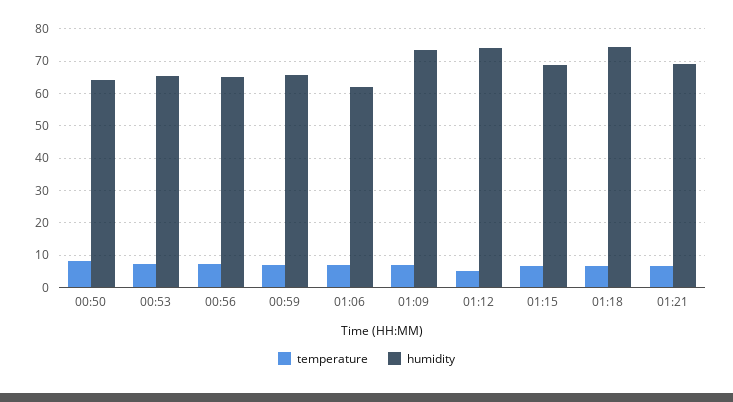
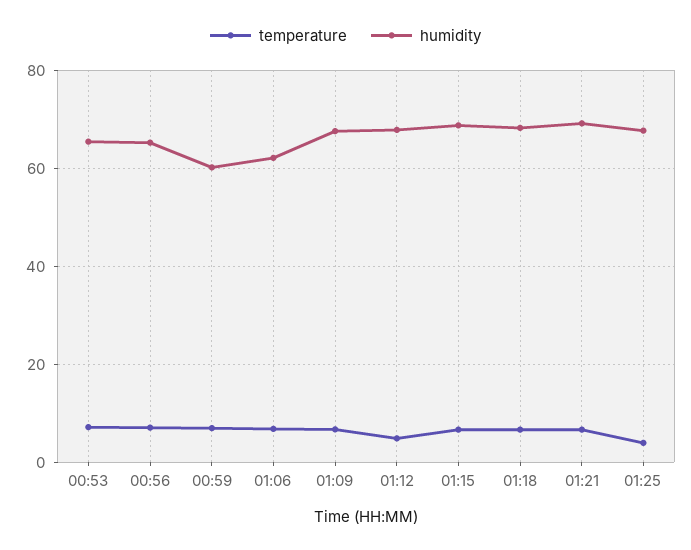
temperature, 00:50: 8 -> none
humidity, 00:50: 64 -> none
humidity, 00:59: 66 -> 60
humidity, 01:09: 74 -> 68
humidity, 01:12: 74 -> 68
humidity, 01:18: 74 -> 68
temperature, 01:25: none -> 4
humidity, 01:25: none -> 68

